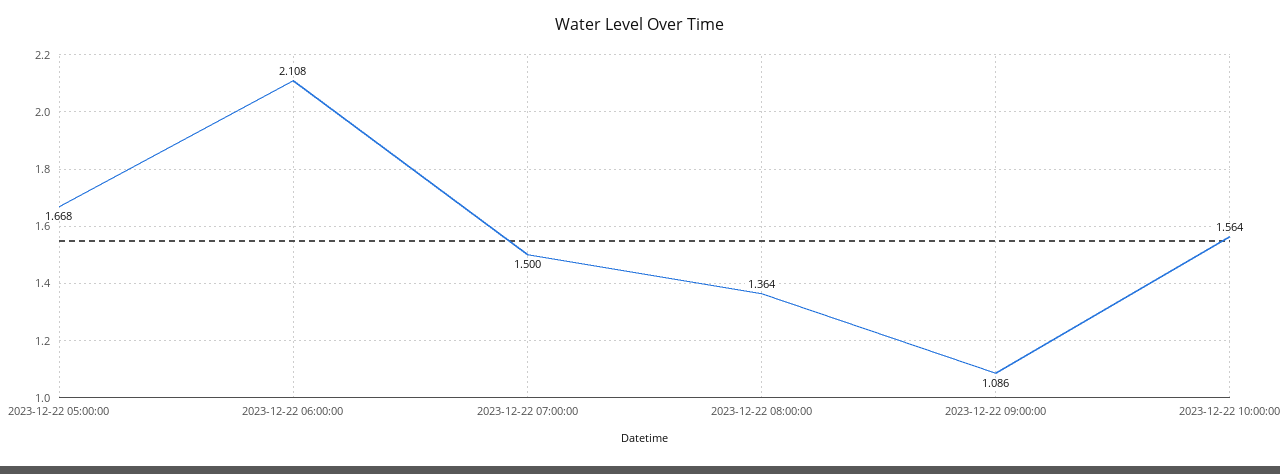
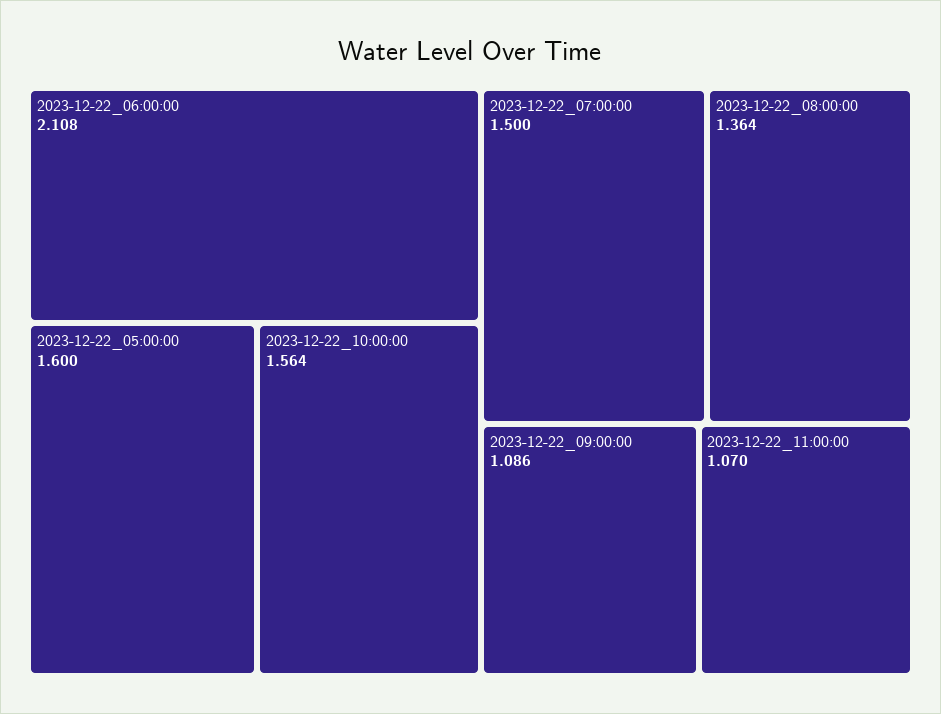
2023-12-22 05:00:00: 1.668 -> 1.6
2023-12-22_11:00:00: none -> 1.07

